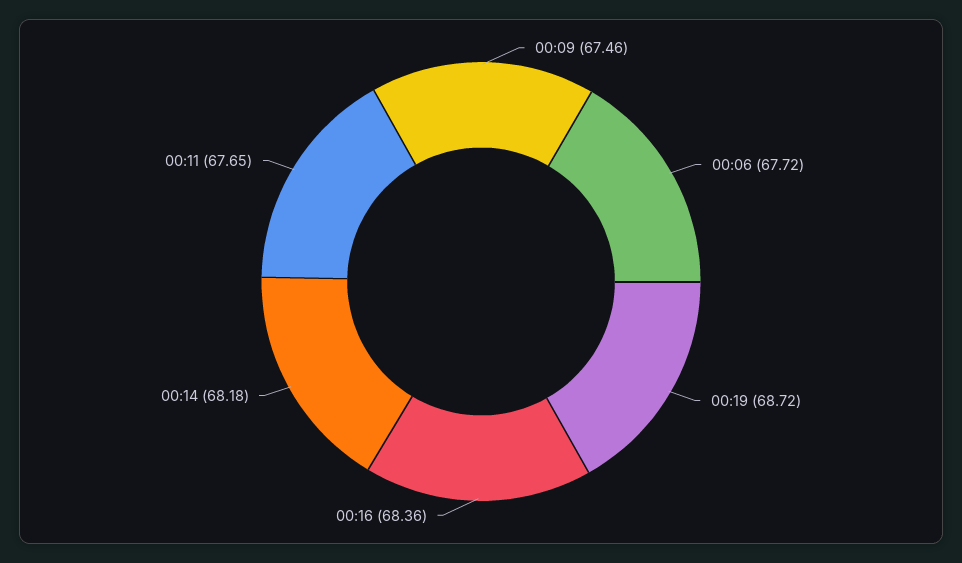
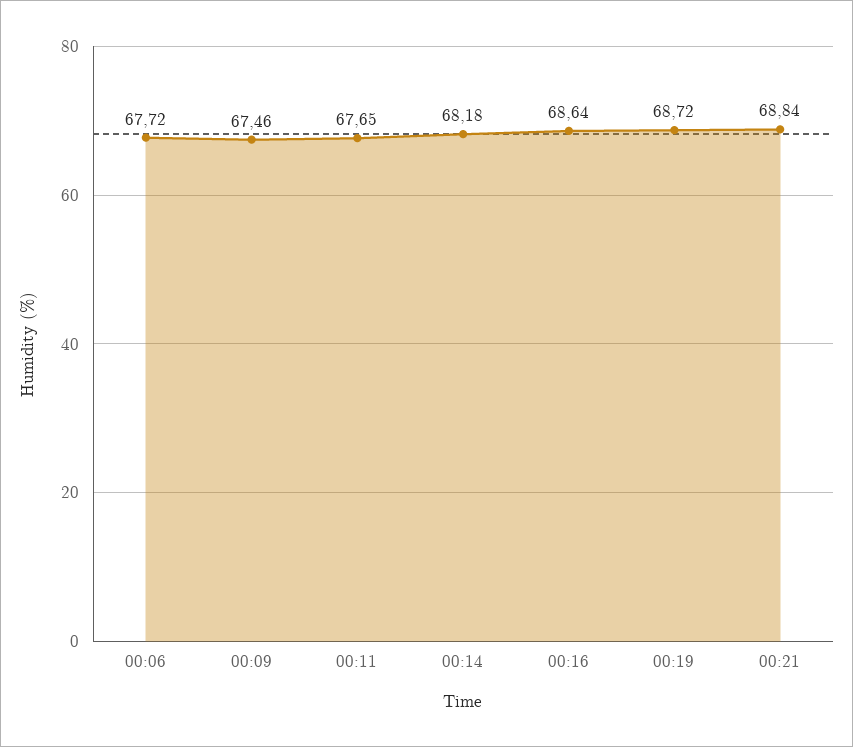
00:16: 68.36 -> 68.64
00:21: none -> 68.84

